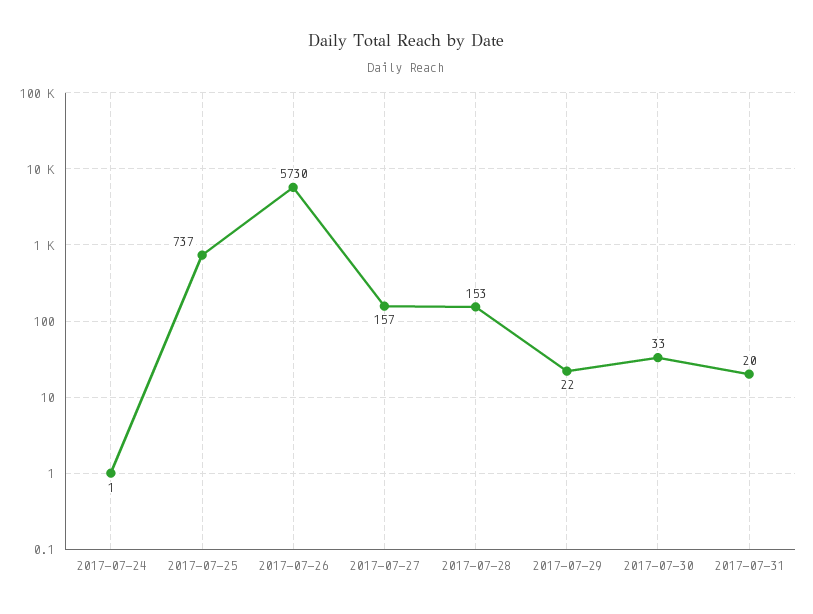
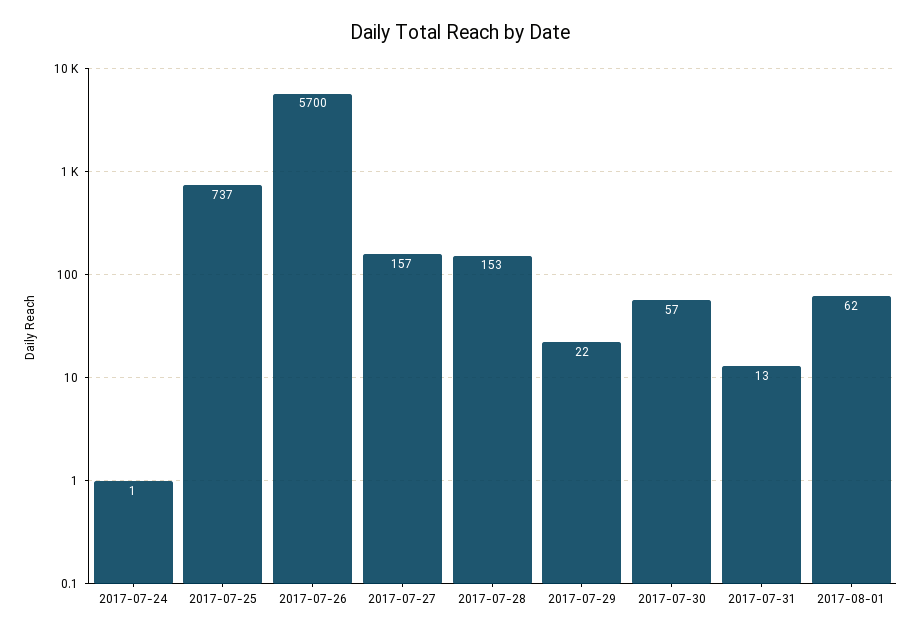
2017-07-26: 5730 -> 5700
2017-07-30: 33 -> 57
2017-07-31: 20 -> 13
2017-08-01: none -> 62

